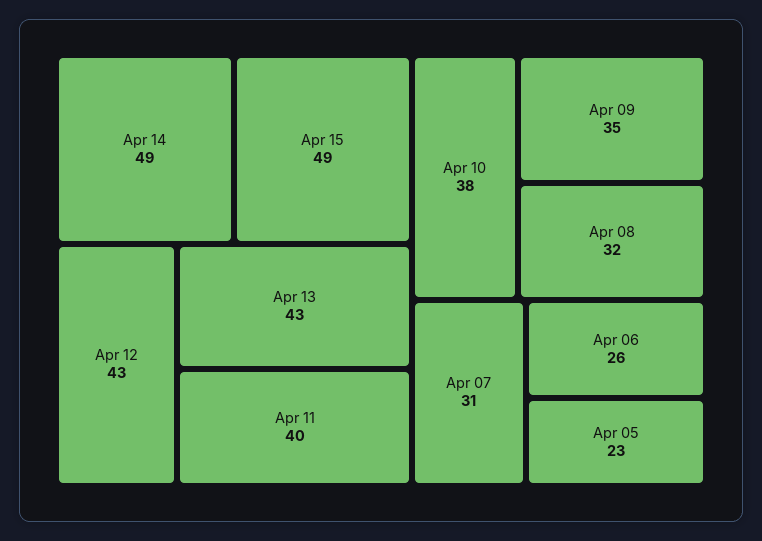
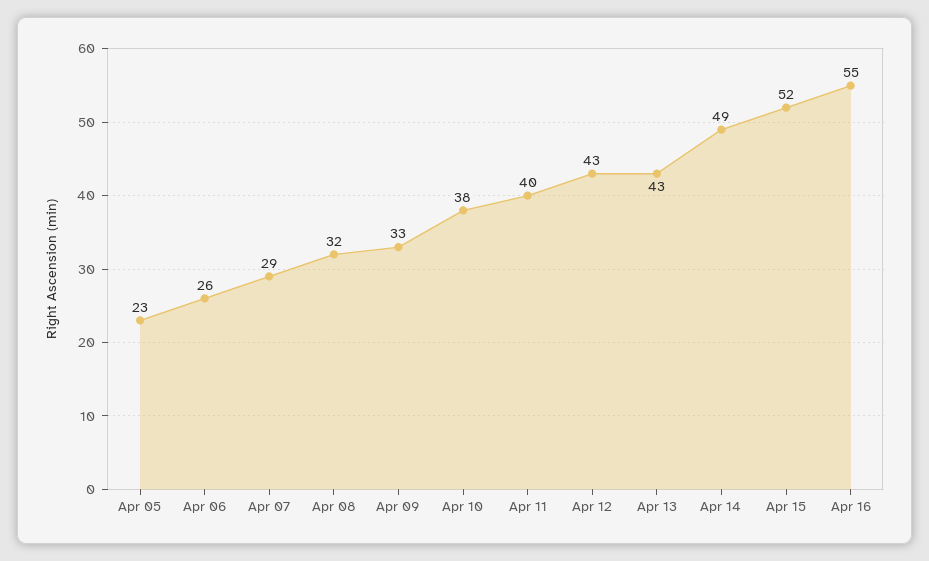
Apr 15: 49 -> 52
Apr 09: 35 -> 33
Apr 07: 31 -> 29
Apr 16: none -> 55

